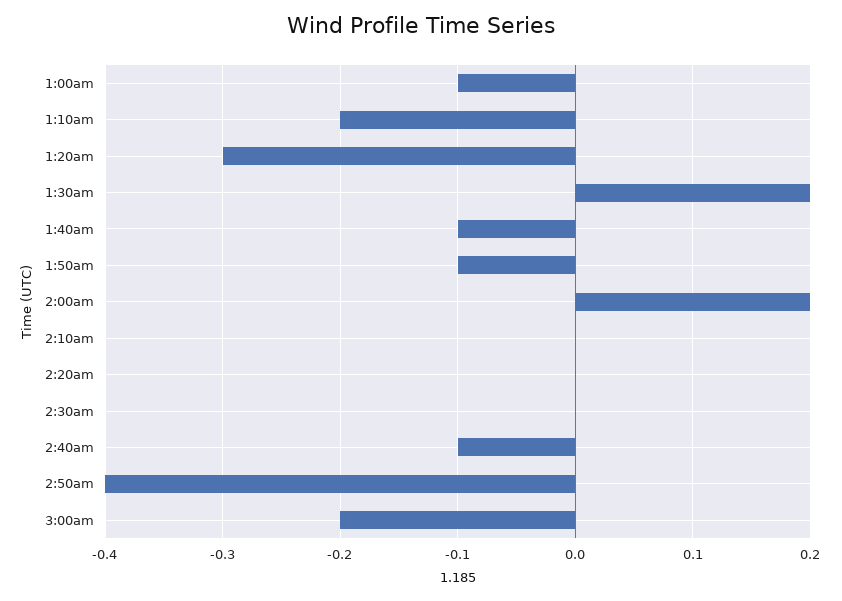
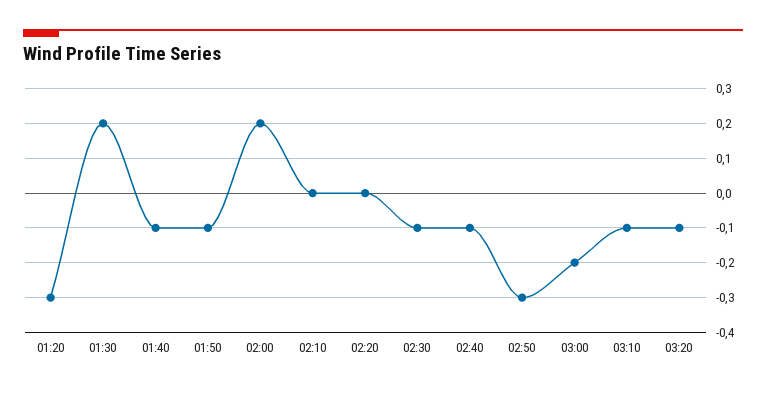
1:00am: -0.1 -> none
1:10am: -0.2 -> none
2:30am: 0 -> -0.1
2:50am: -0.4 -> -0.3
03:10: none -> -0.1
03:20: none -> -0.1

